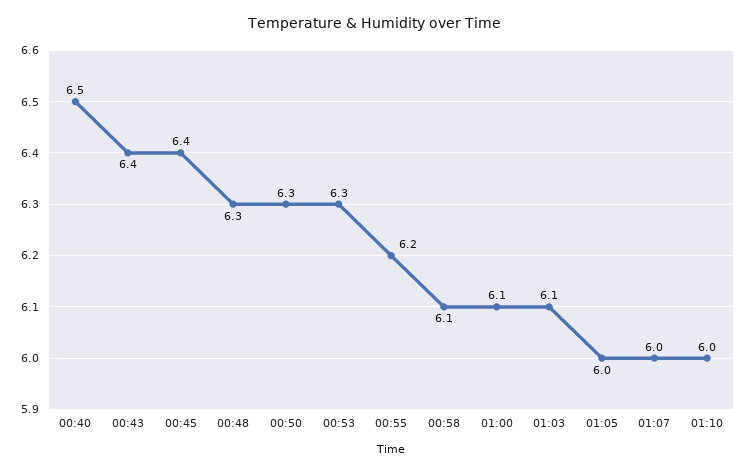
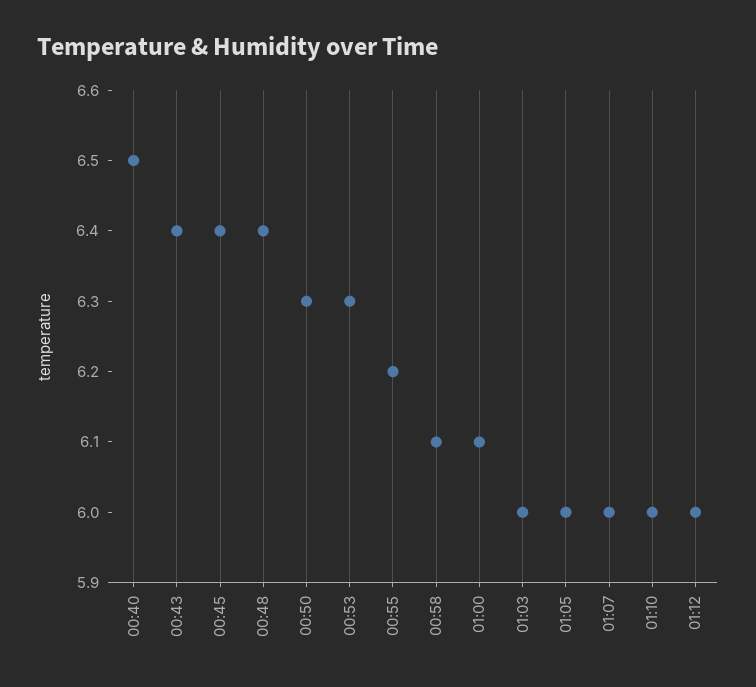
00:48: 6.3 -> 6.4
01:03: 6.1 -> 6
01:12: none -> 6

